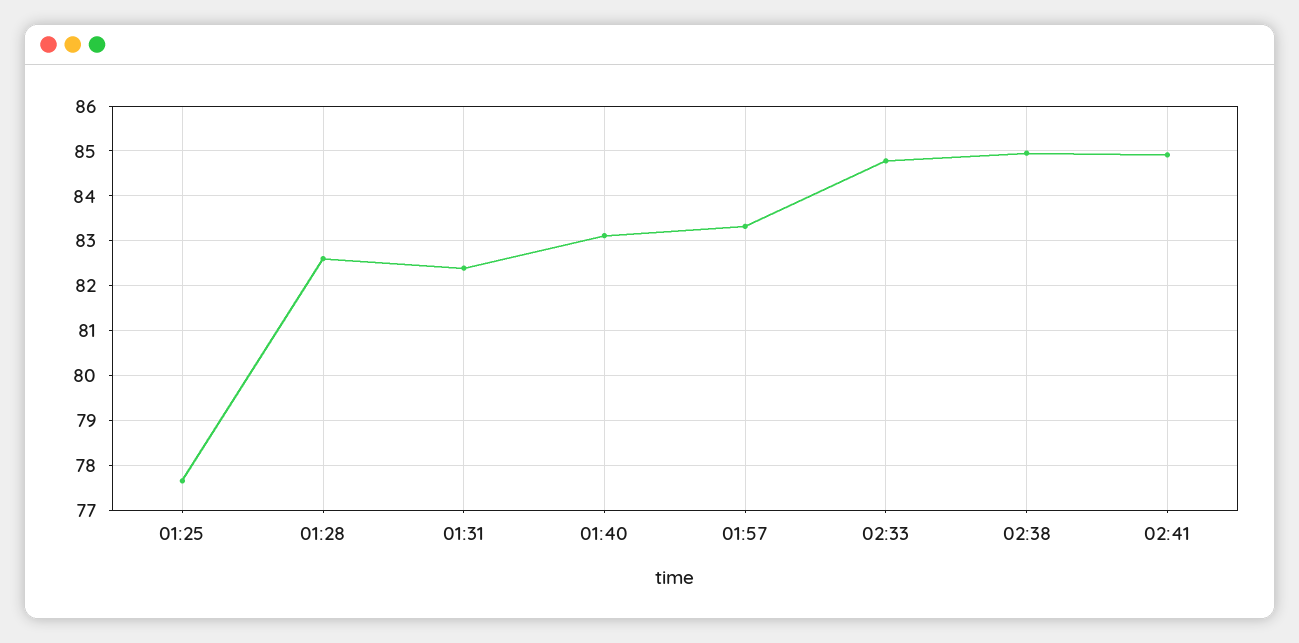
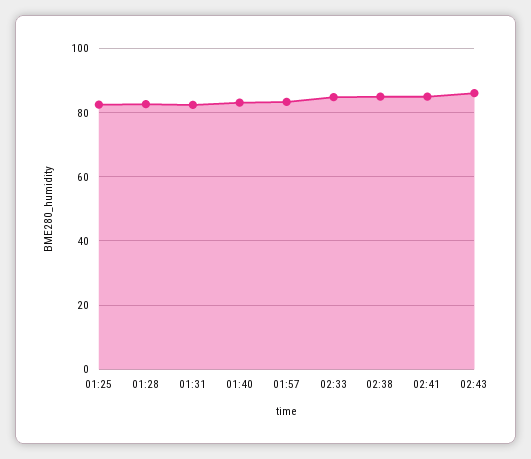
01:25: 77.6 -> 82
02:43: none -> 86

